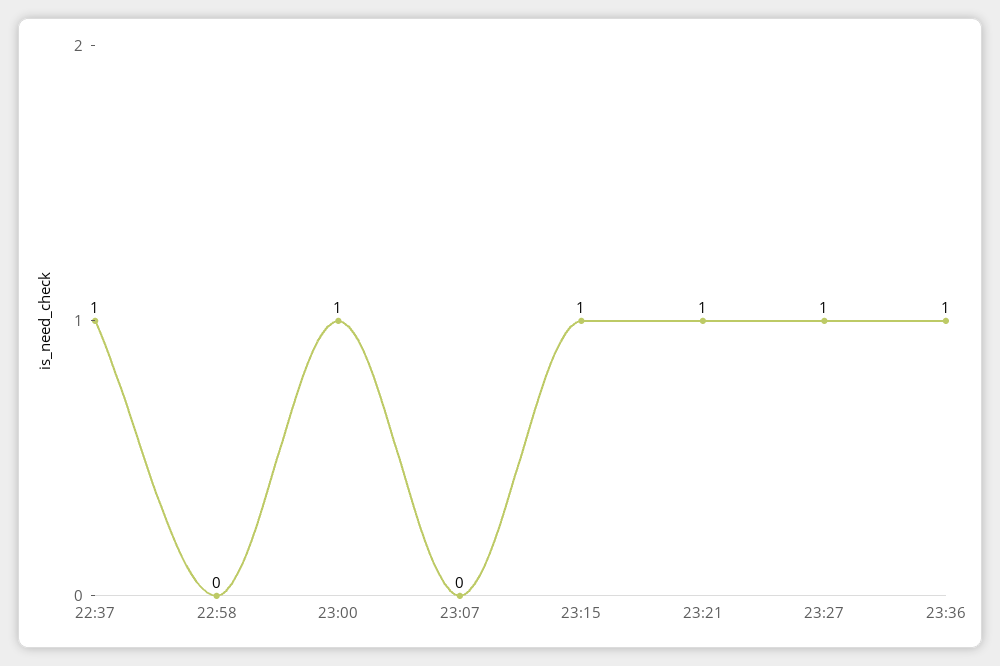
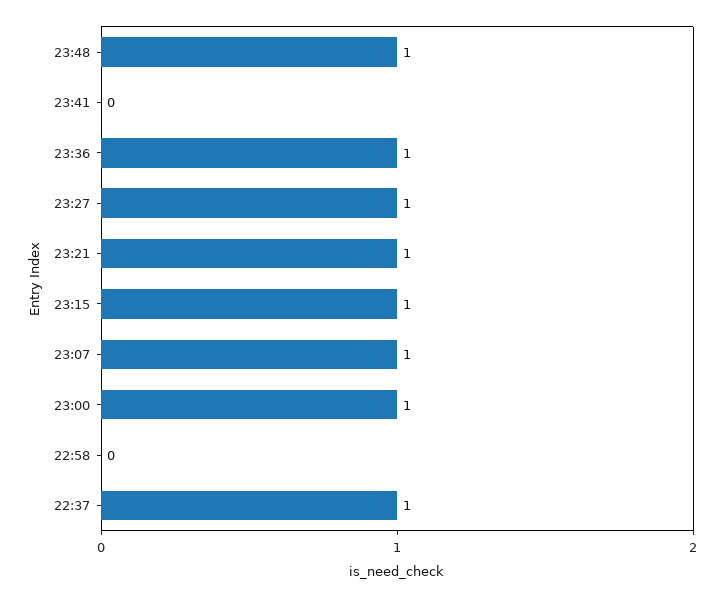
23:07: 0 -> 1
23:48: none -> 1
23:41: none -> 0

